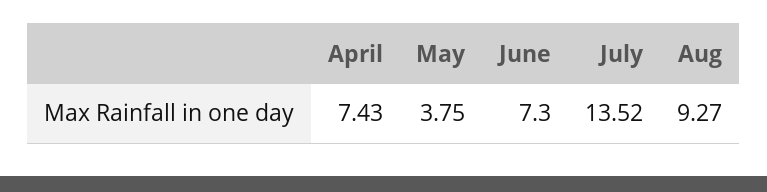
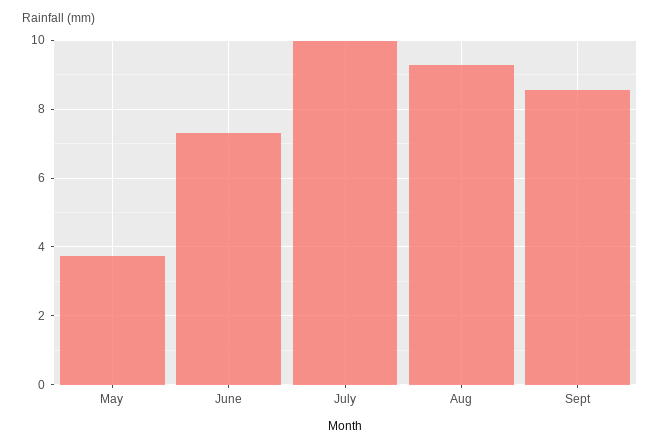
April: 7.43 -> none
July: 13.52 -> 10
Sept: none -> 8.6

